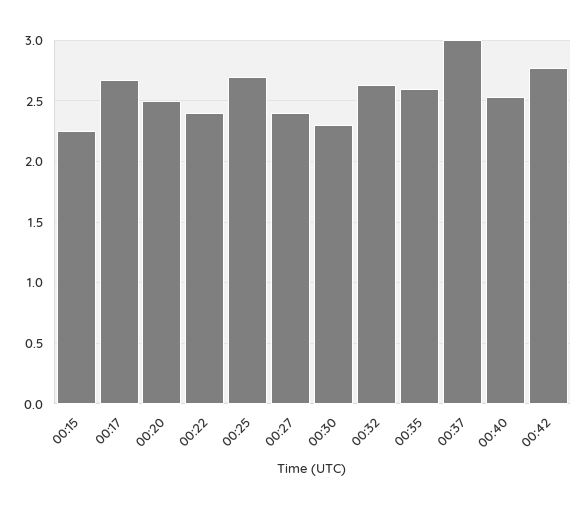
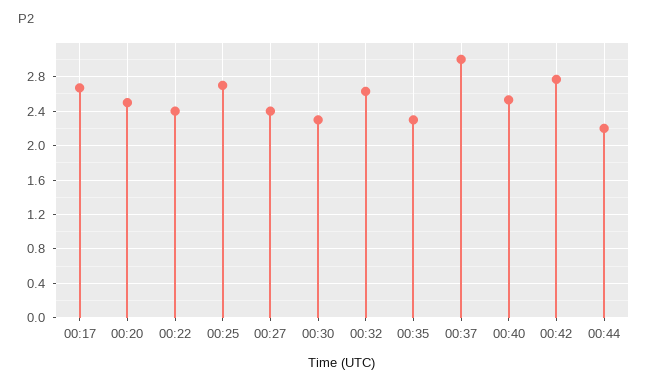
00:15: 2.25 -> none
00:35: 2.6 -> 2.3
00:44: none -> 2.2

